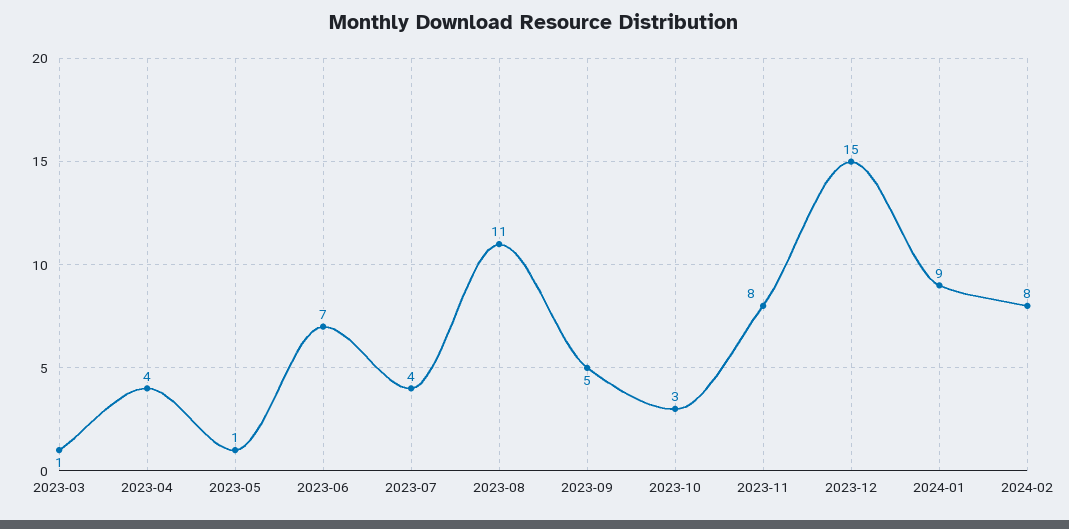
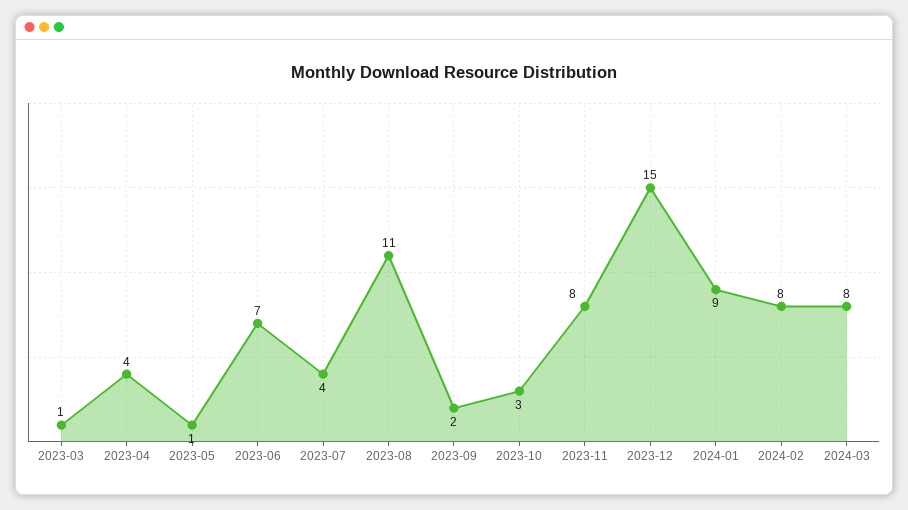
2023-09: 5 -> 2
2024-03: none -> 8

